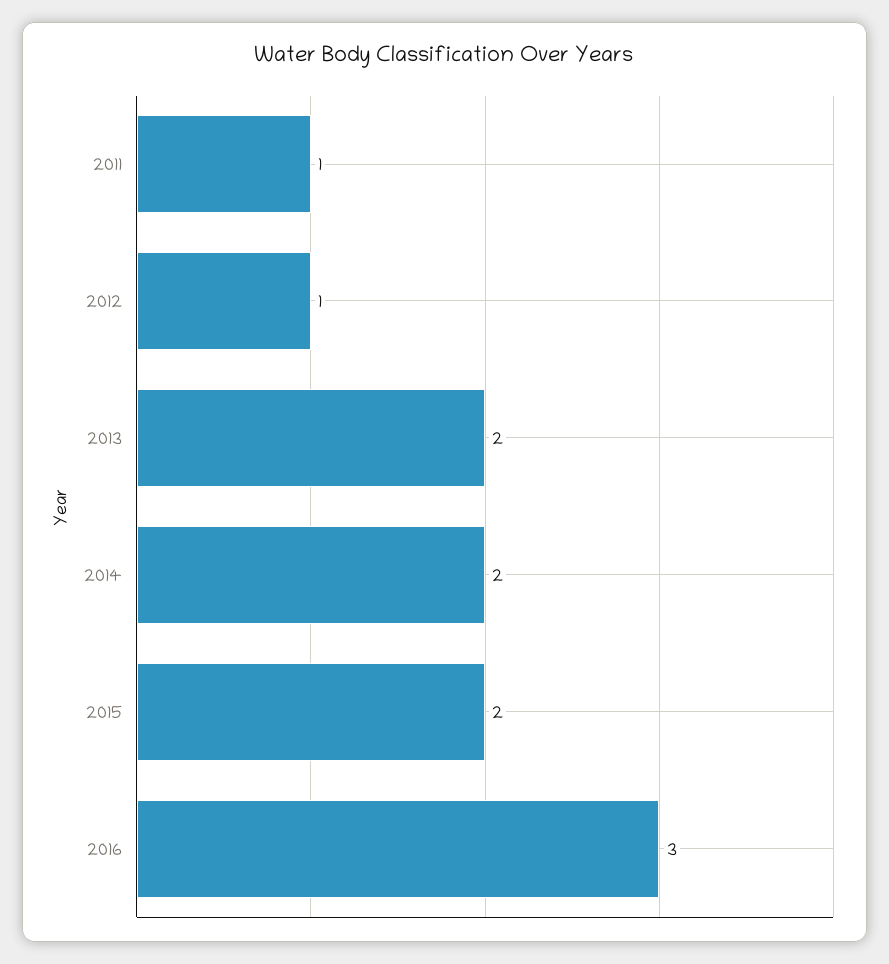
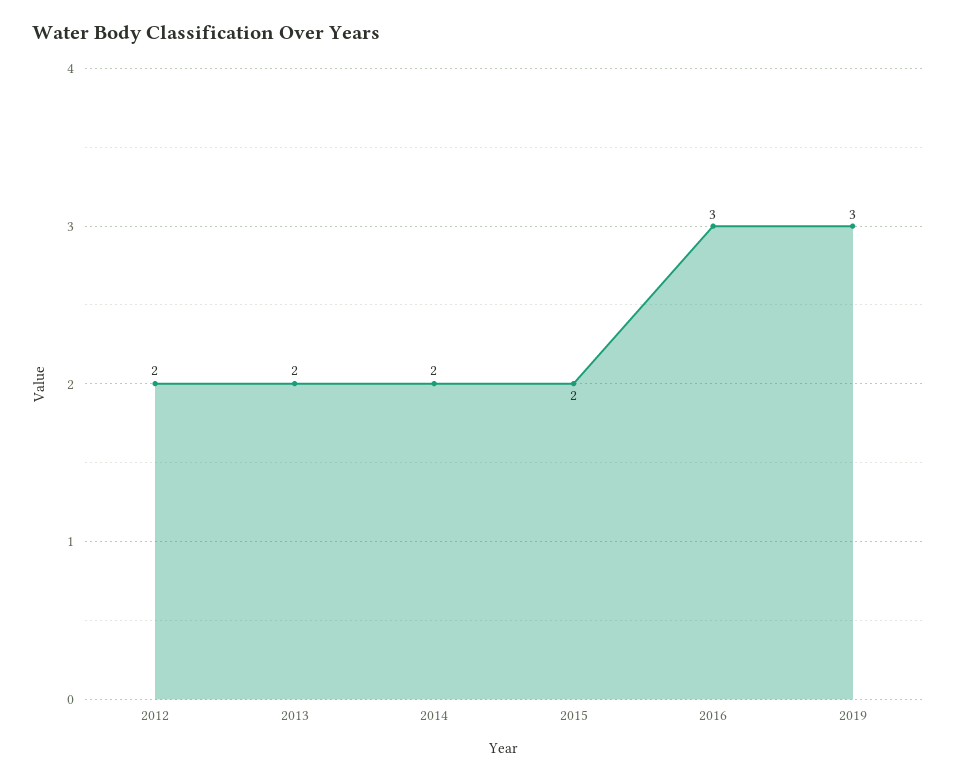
2011: 1 -> none
2012: 1 -> 2
2019: none -> 3

